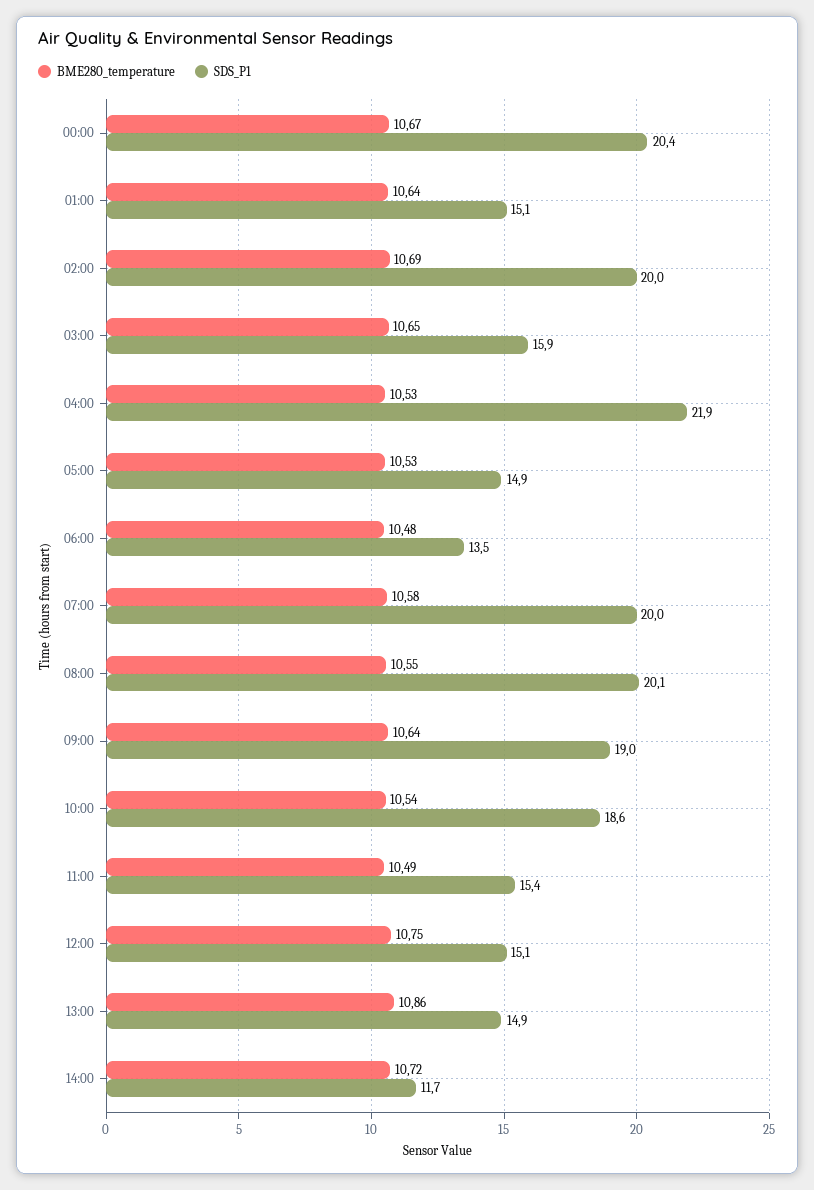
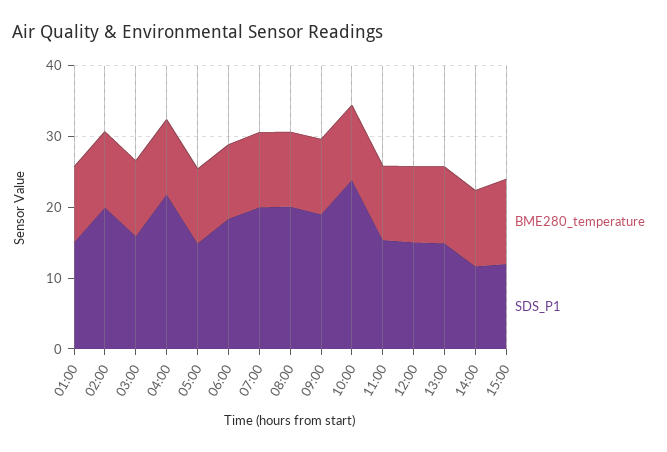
BME280_temperature, 00:00: 10.67 -> none
SDS_P1, 00:00: 20.4 -> none
SDS_P1, 06:00: 13.5 -> 18
SDS_P1, 10:00: 18.6 -> 24
BME280_temperature, 15:00: none -> 12
SDS_P1, 15:00: none -> 12

